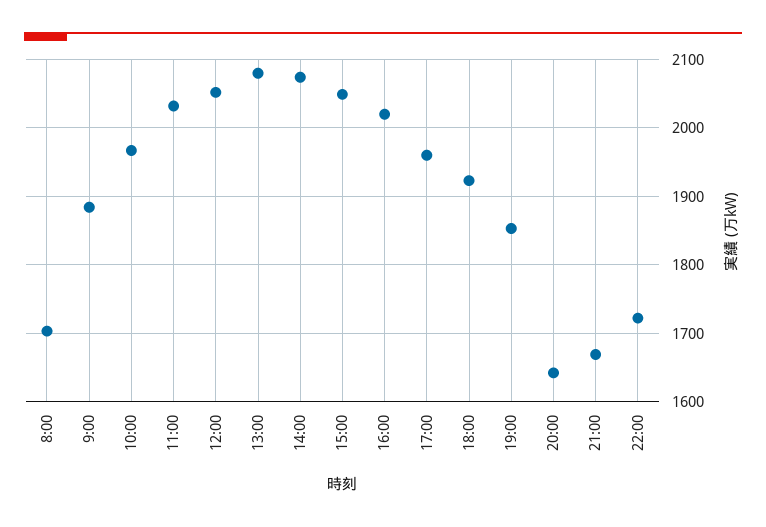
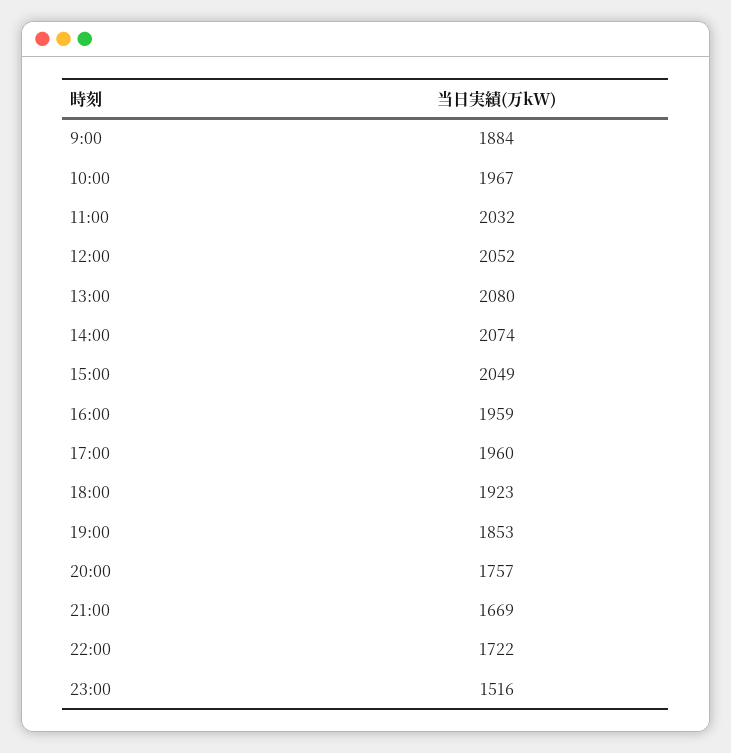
8:00: 1700 -> none
16:00: 2020 -> 1959
20:00: 1640 -> 1757
23:00: none -> 1516

